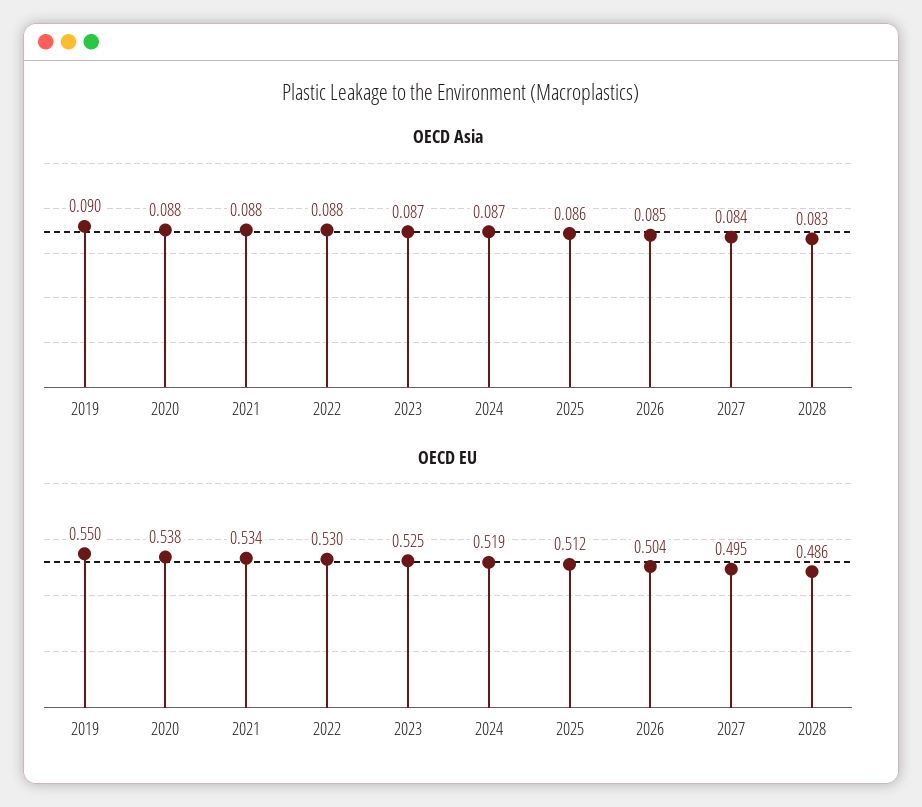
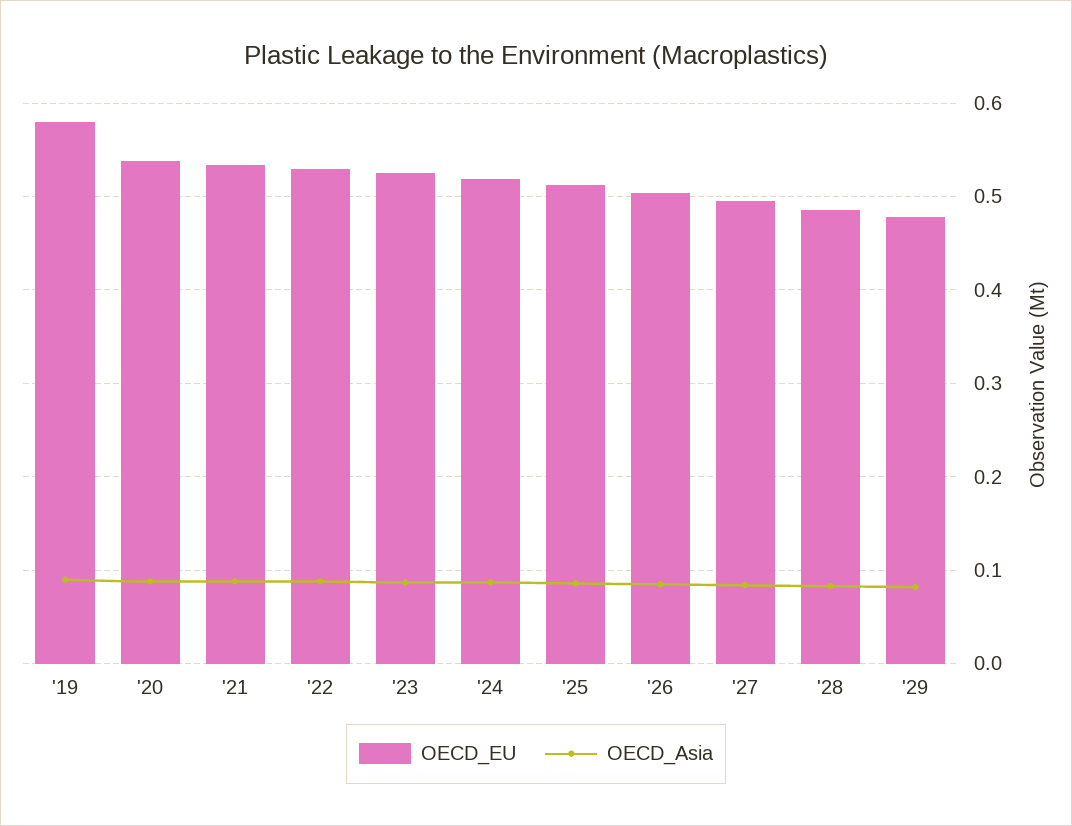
OECD EU, 2019: 0.55 -> 0.58
OECD EU, '29: none -> 0.48
OECD Asia, '29: none -> 0.08

